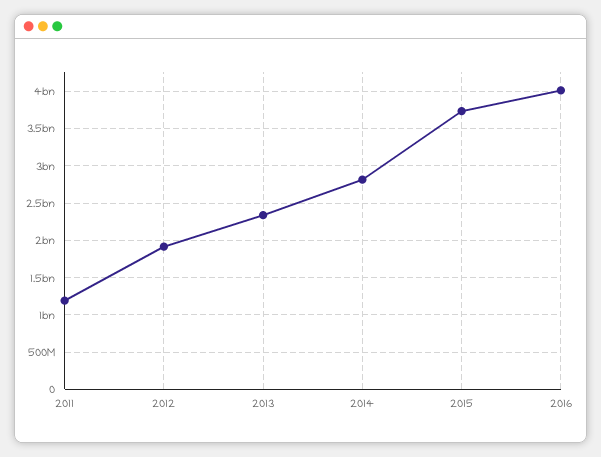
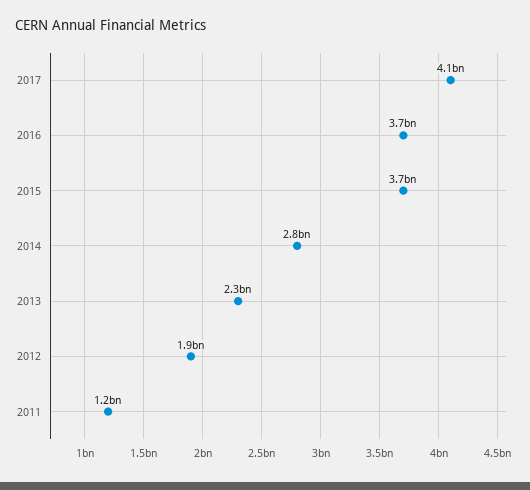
2016: 4000000000 -> 3700000000
2017: none -> 4100000000

